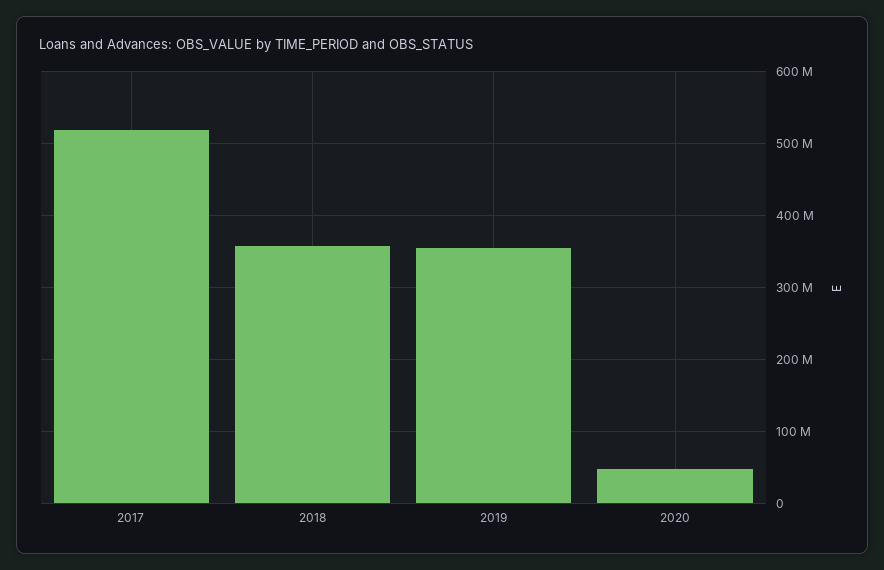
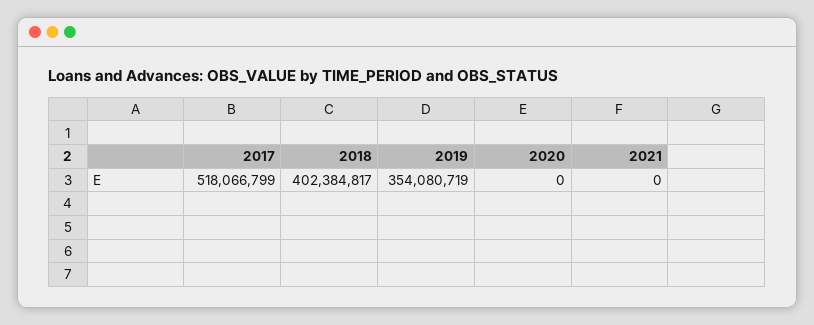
2018: 360000000 -> 402384817
2020: 50000000 -> 0
2021: none -> 0

